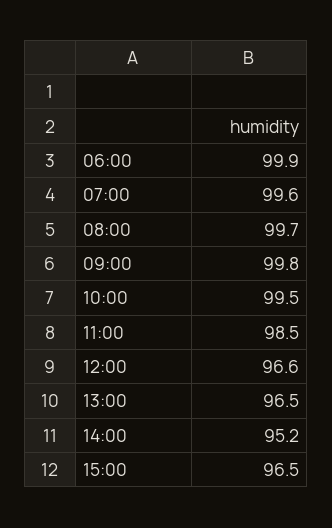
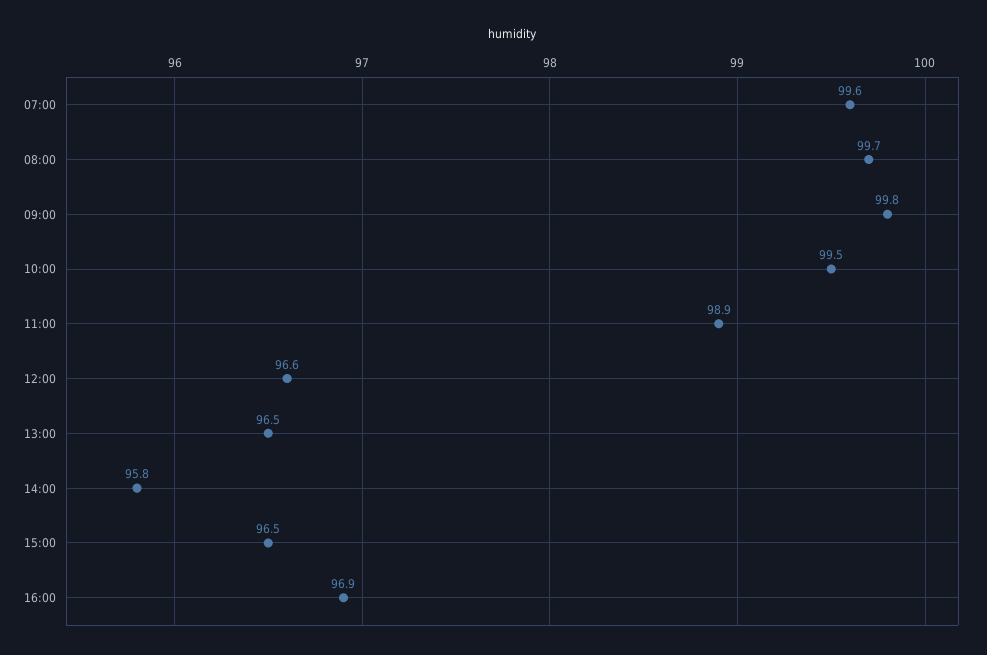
06:00: 99.9 -> none
11:00: 98.5 -> 98.9
14:00: 95.2 -> 95.8
16:00: none -> 96.9

